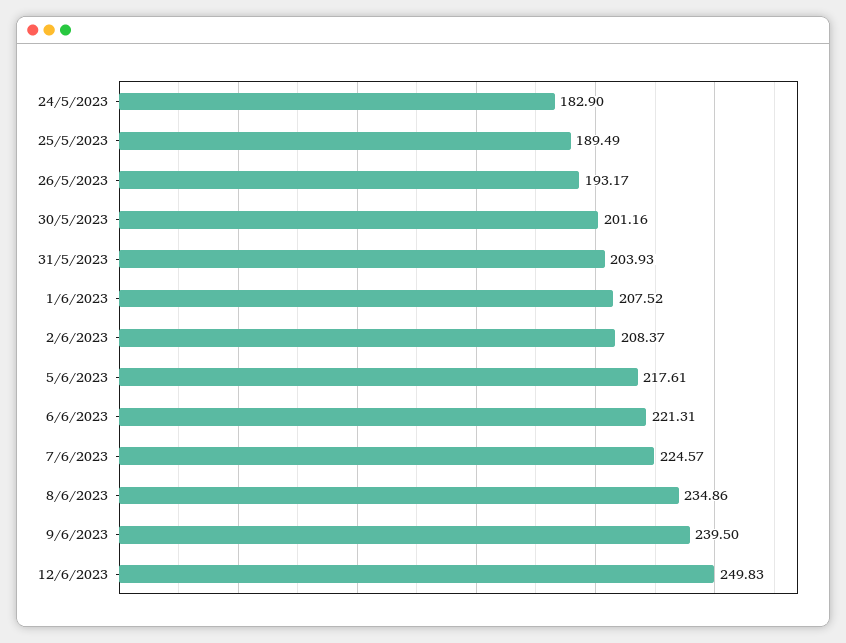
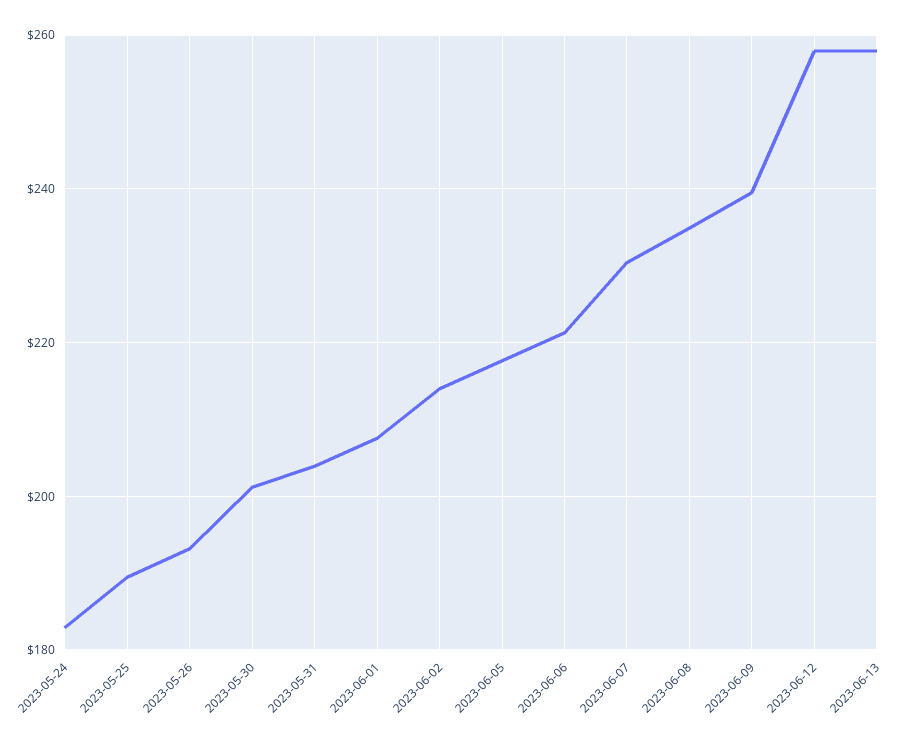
2/6/2023: 208.37 -> 214
7/6/2023: 224.57 -> 230
12/6/2023: 249.83 -> 258
2023-06-13: none -> 258

